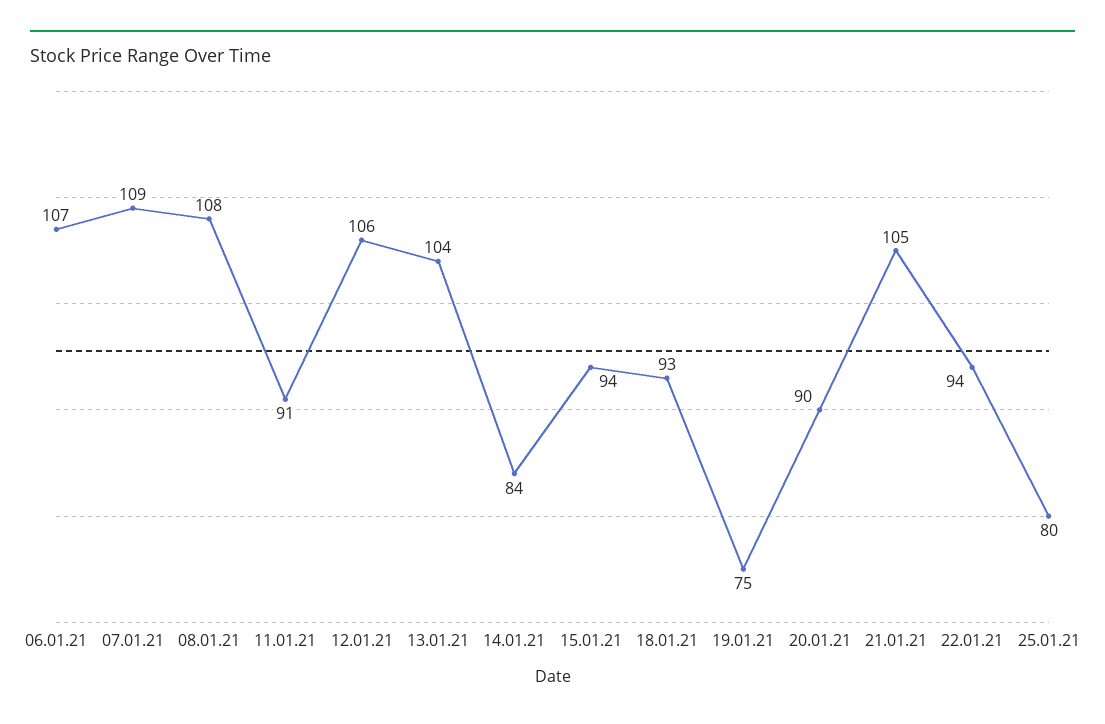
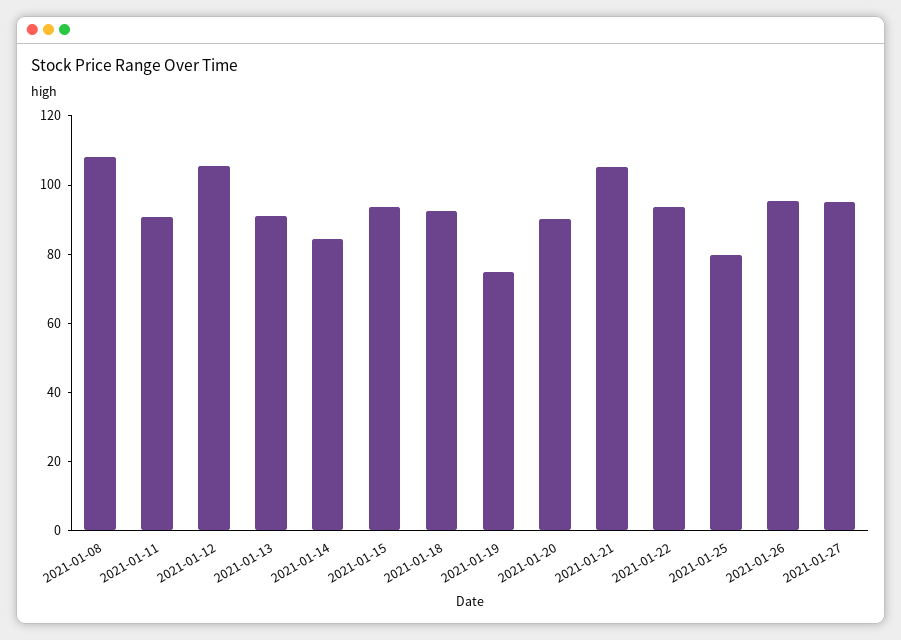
06.01.21: 107 -> none
07.01.21: 109 -> none
13.01.21: 104 -> 90
2021-01-26: none -> 95
2021-01-27: none -> 95

